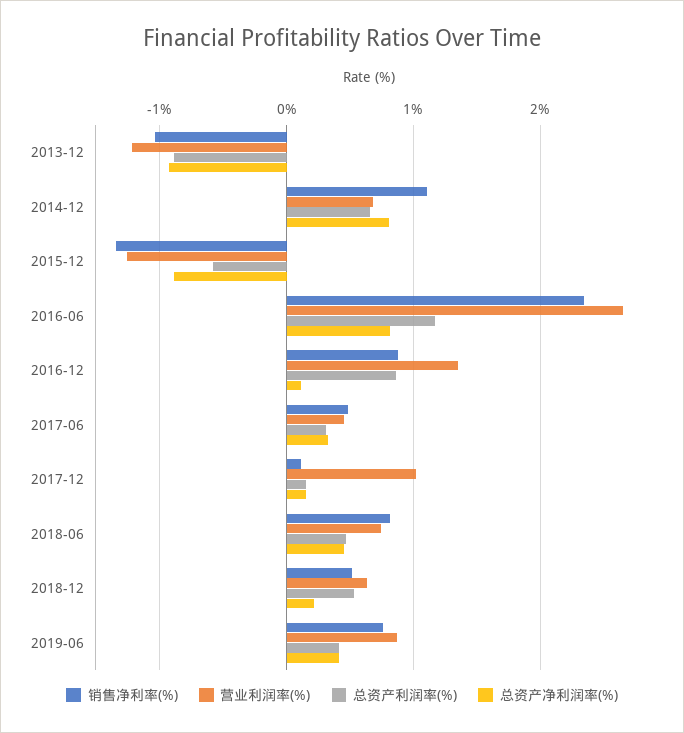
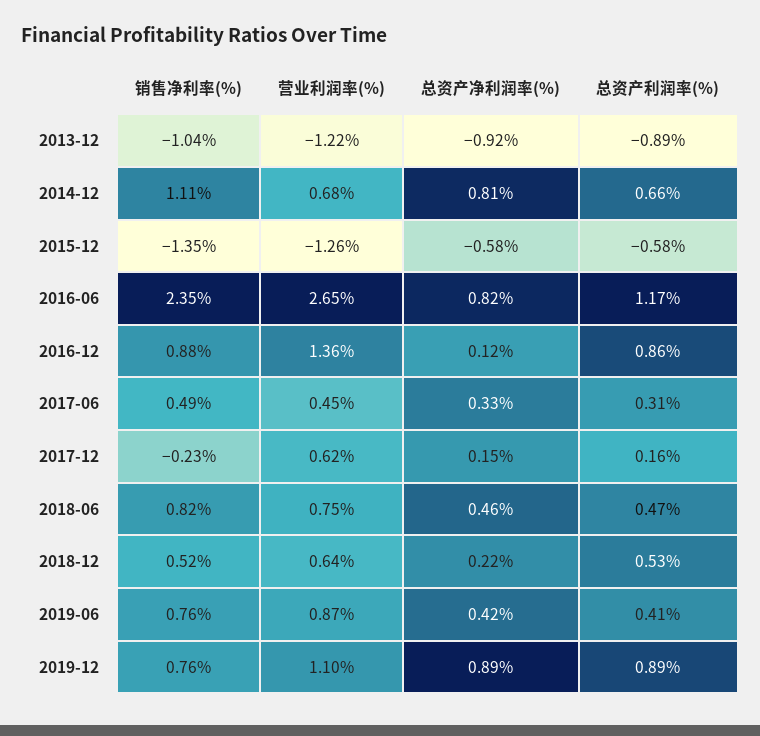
总资产净利润率(%), 2015-12: -0.9 -> -0.58
销售净利率(%), 2017-12: 0.1 -> -0.23
营业利润率(%), 2017-12: 1 -> 0.62
销售净利率(%), 2019-12: none -> 0.76
营业利润率(%), 2019-12: none -> 1.1
总资产净利润率(%), 2019-12: none -> 0.89
总资产利润率(%), 2019-12: none -> 0.89

